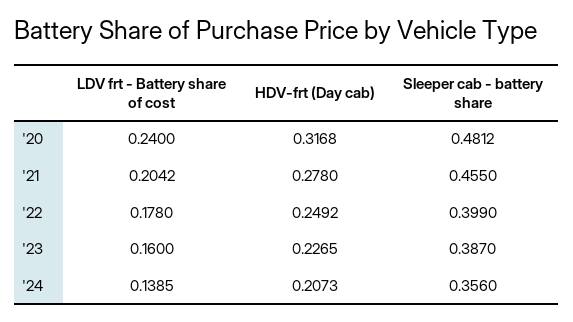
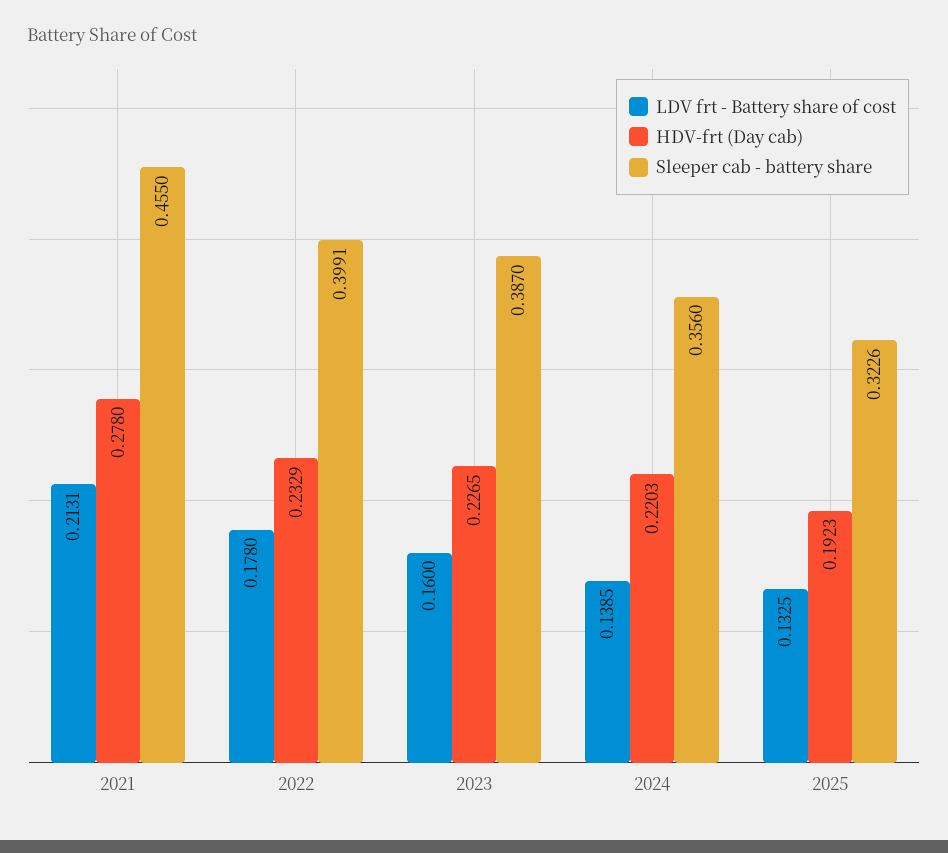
LDV frt - Battery share of cost, '20: 0.24 -> none
HDV-frt (Day cab), '20: 0.3168 -> none
Sleeper cab - battery share, '20: 0.4812 -> none
LDV frt - Battery share of cost, '21: 0.2042 -> 0.2131
HDV-frt (Day cab), '22: 0.2492 -> 0.2329
Sleeper cab - battery share, '22: 0.399 -> 0.3991
HDV-frt (Day cab), '24: 0.2073 -> 0.2203
LDV frt - Battery share of cost, 2025: none -> 0.1325
HDV-frt (Day cab), 2025: none -> 0.1923
Sleeper cab - battery share, 2025: none -> 0.3226

